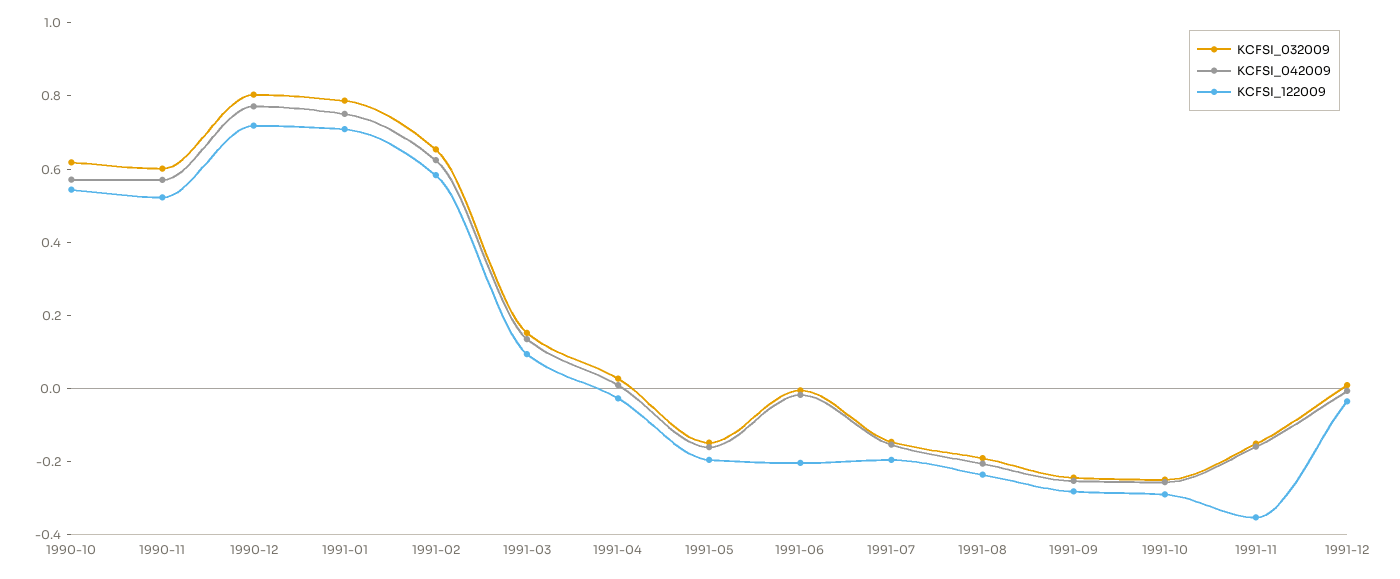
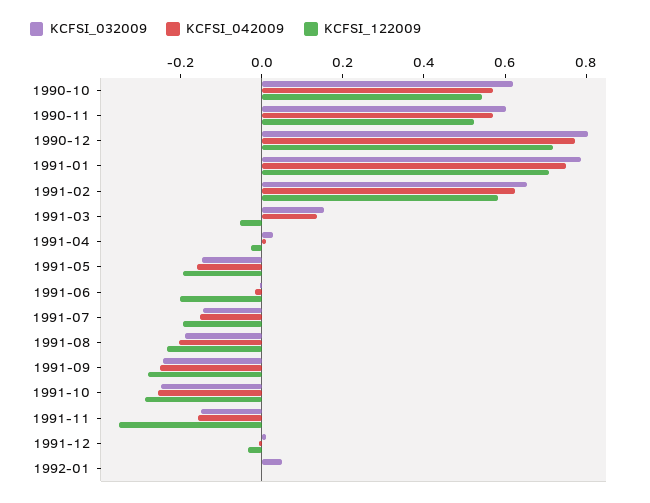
KCFSI_122009, 1991-03: 0.1 -> -0.05
KCFSI_032009, 1992-01: none -> 0.05
KCFSI_042009, 1992-01: none -> 0
KCFSI_122009, 1992-01: none -> 0

